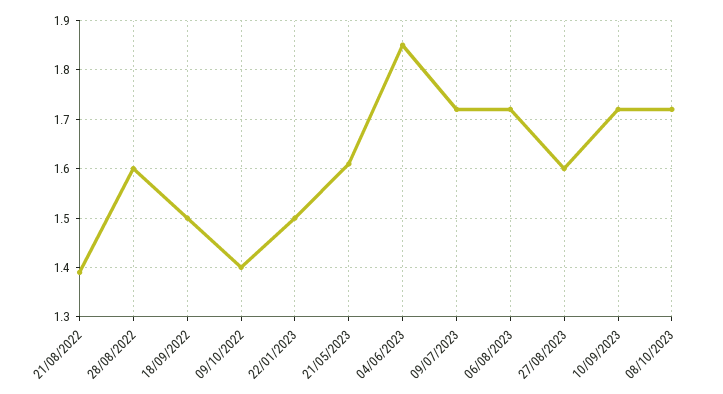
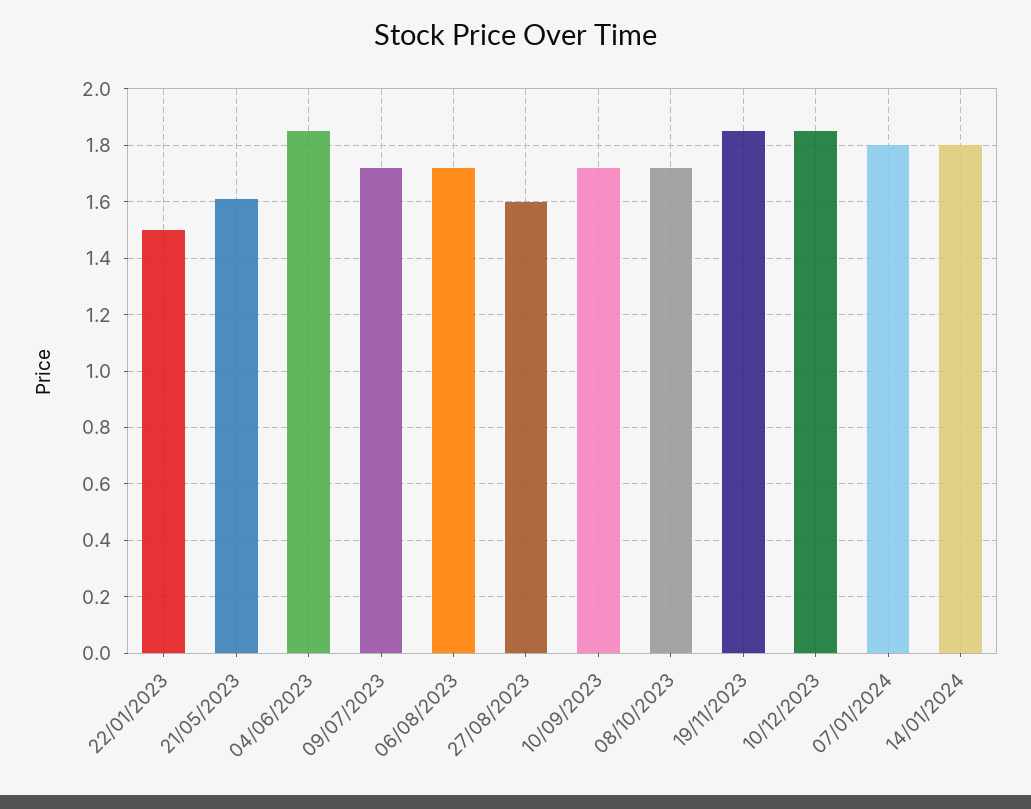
21/08/2022: 1.4 -> none
28/08/2022: 1.6 -> none
18/09/2022: 1.5 -> none
09/10/2022: 1.4 -> none
19/11/2023: none -> 1.85
10/12/2023: none -> 1.85
07/01/2024: none -> 1.8
14/01/2024: none -> 1.8

